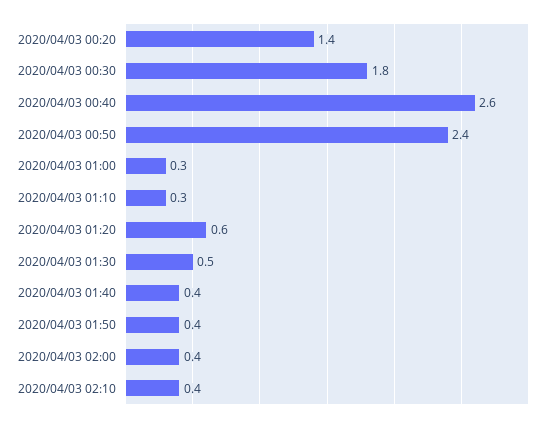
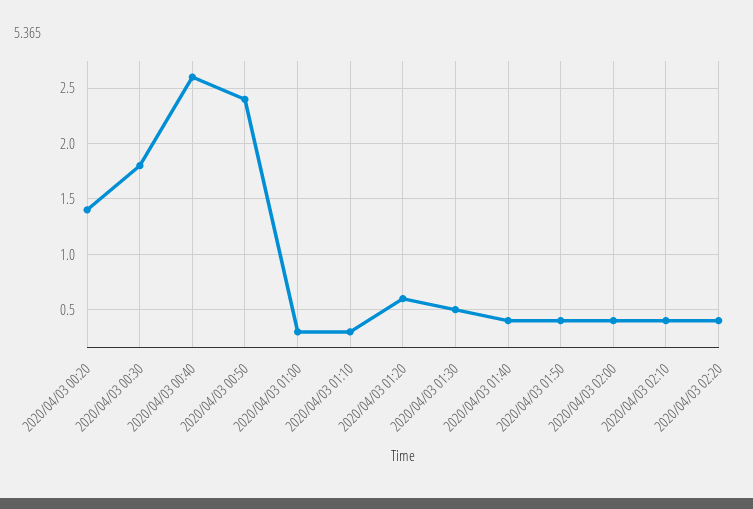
2020/04/03 02:20: none -> 0.4

